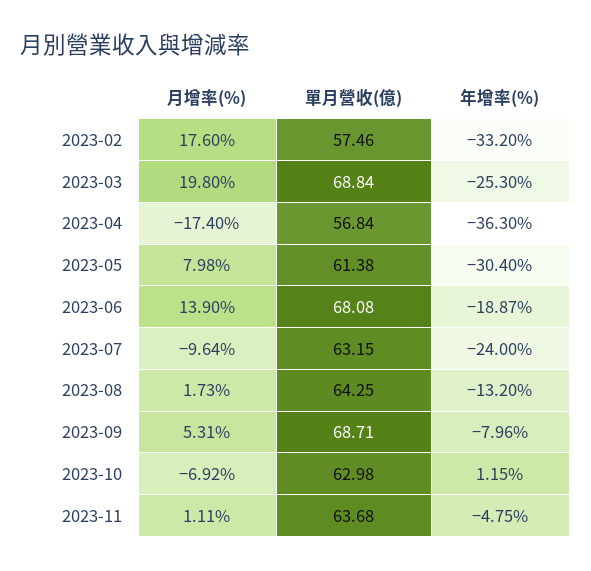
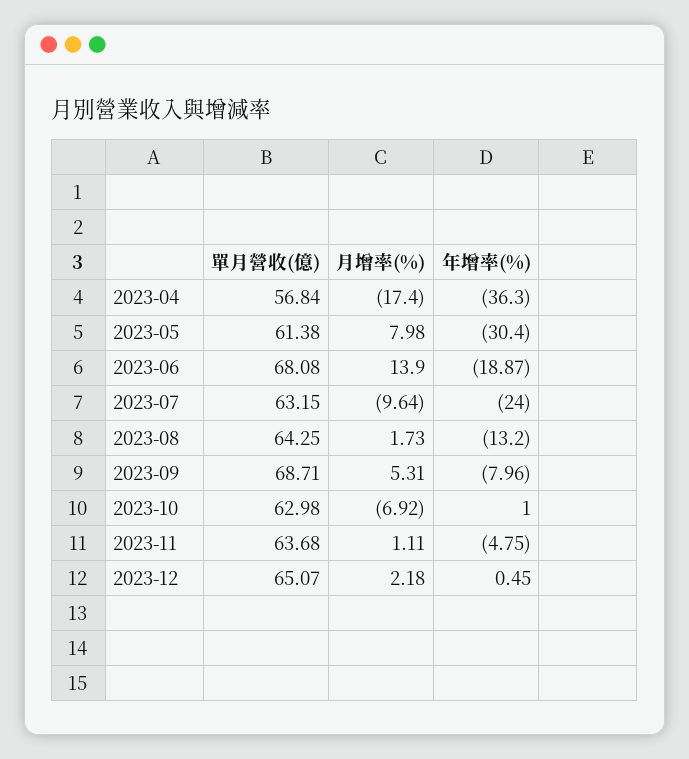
月增率(%), 2023-02: 17.6 -> none
單月營收(億), 2023-02: 57.46 -> none
年增率(%), 2023-02: -33.2 -> none
月增率(%), 2023-03: 19.8 -> none
單月營收(億), 2023-03: 68.84 -> none
年增率(%), 2023-03: -25.3 -> none
年增率(%), 2023-10: 1.15 -> 1
單月營收(億), 2023-12: none -> 65.07
月增率(%), 2023-12: none -> 2.18
年增率(%), 2023-12: none -> 0.45

